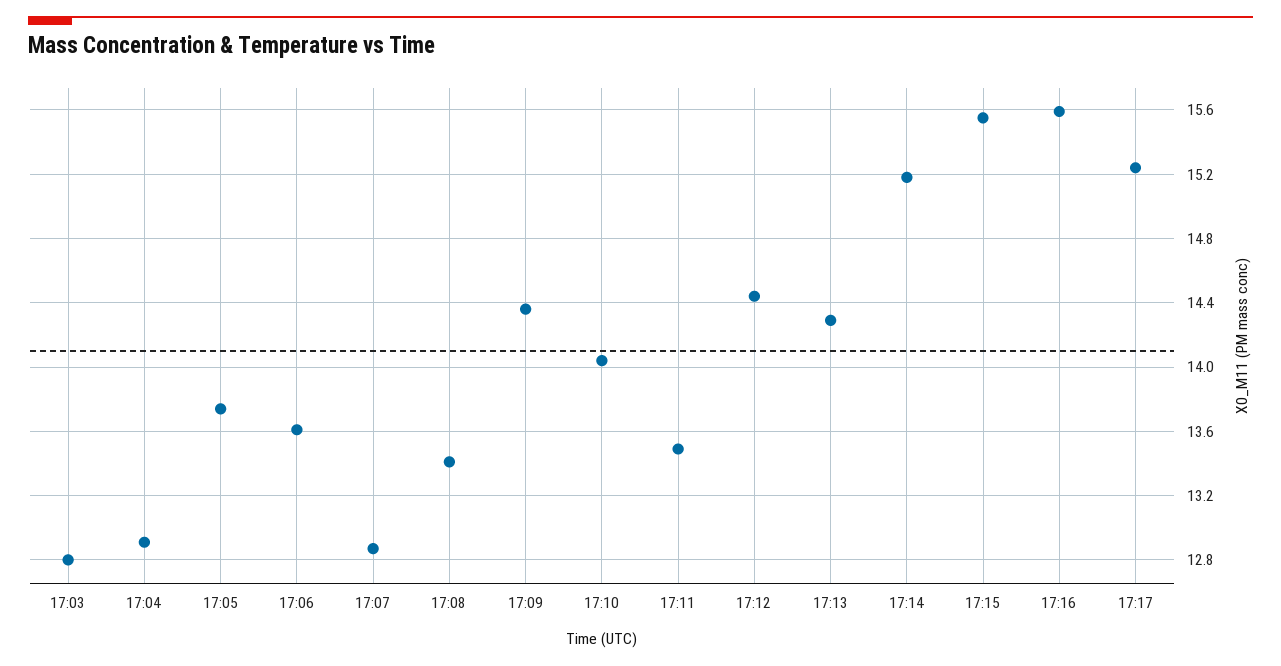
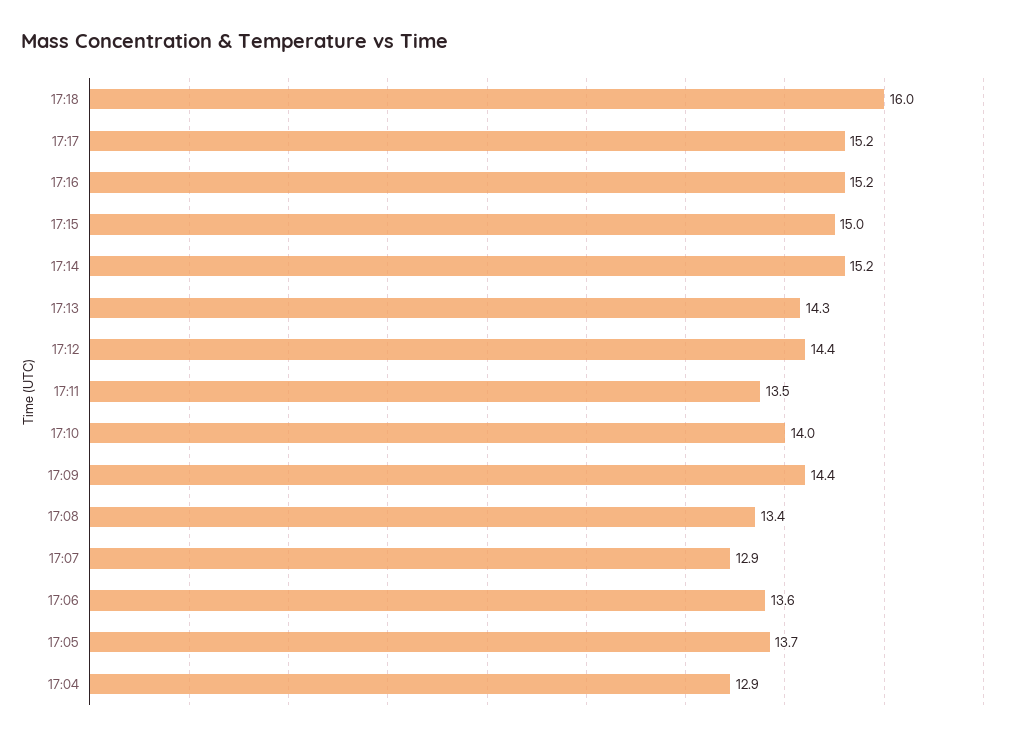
17:03: 12.8 -> none
17:15: 15.55 -> 15
17:16: 15.6 -> 15.2
17:18: none -> 16

